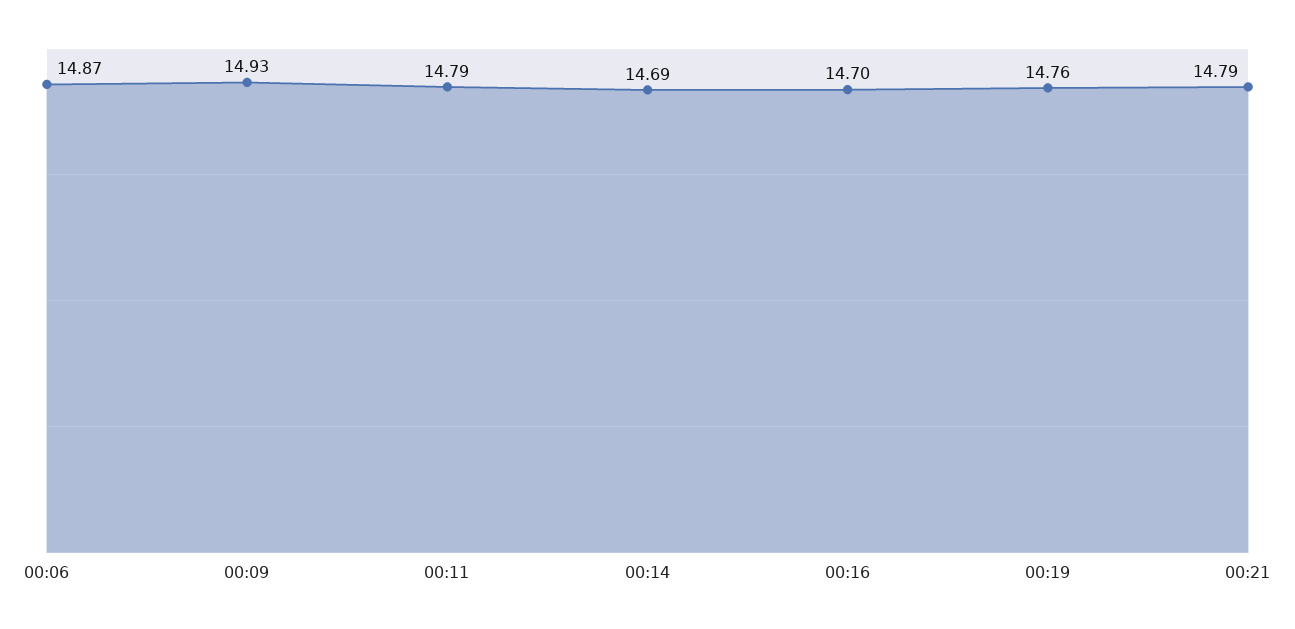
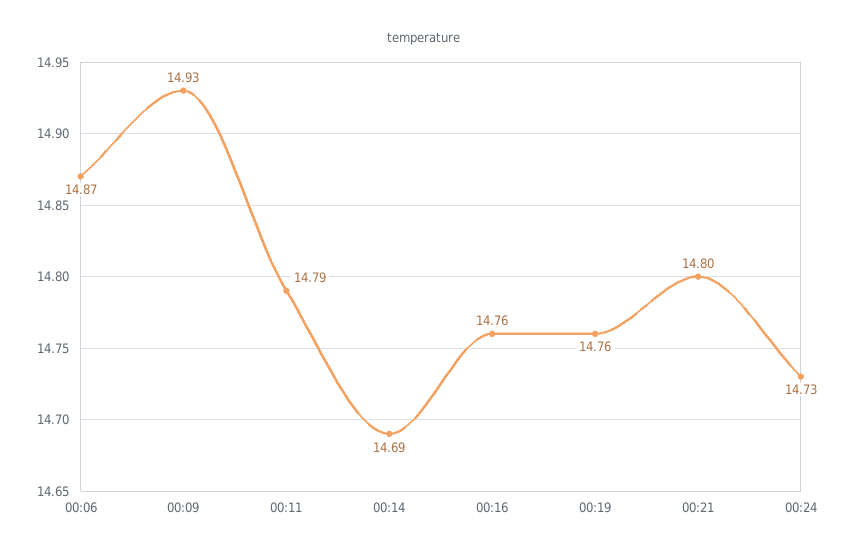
00:16: 14.7 -> 14.76
00:21: 14.79 -> 14.8
00:24: none -> 14.73

